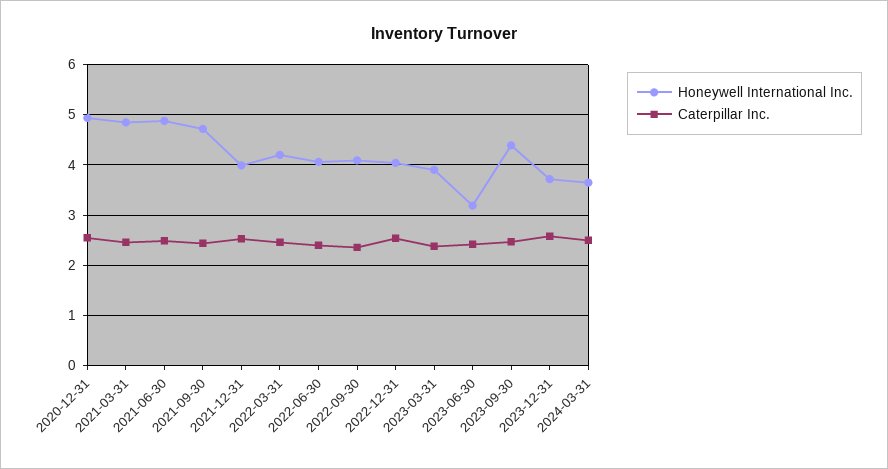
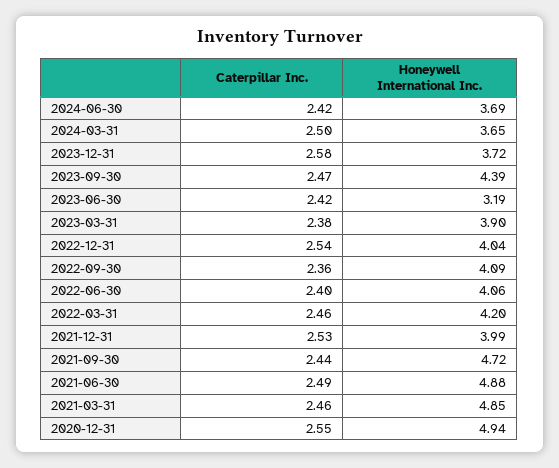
Caterpillar Inc., 2024-06-30: none -> 2.42
Honeywell International Inc., 2024-06-30: none -> 3.69

